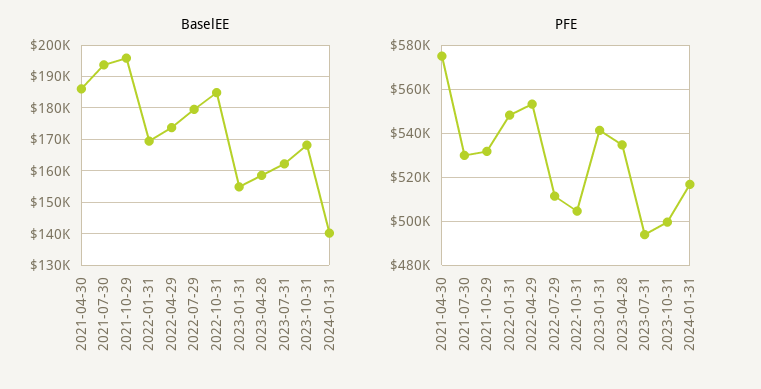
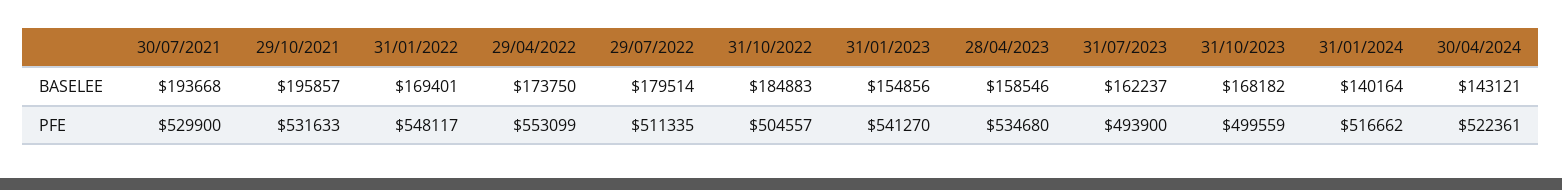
BaselEE, 2021-04-30: 186000 -> none
PFE, 2021-04-30: 575000 -> none
BaselEE, 30/04/2024: none -> 143121
PFE, 30/04/2024: none -> 522361

